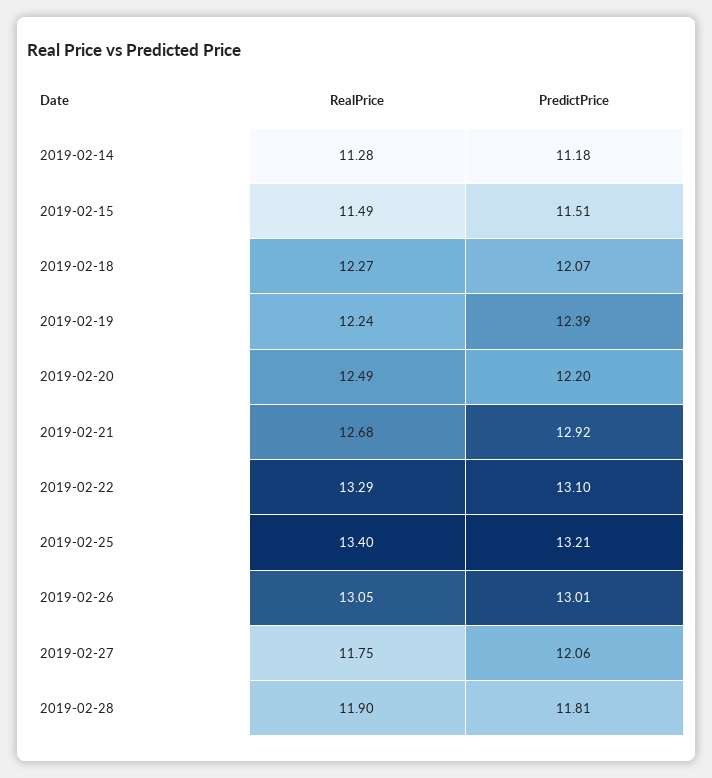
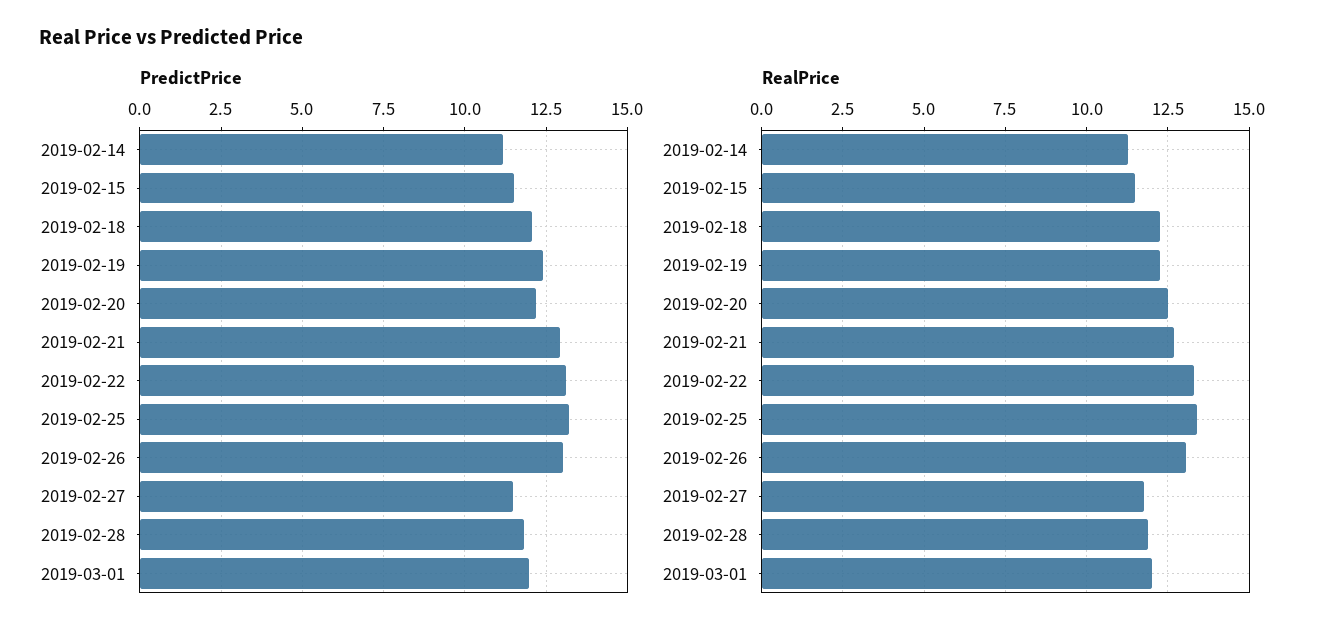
PredictPrice, 2019-02-27: 12.06 -> 11.5
PredictPrice, 2019-03-01: none -> 12
RealPrice, 2019-03-01: none -> 12

